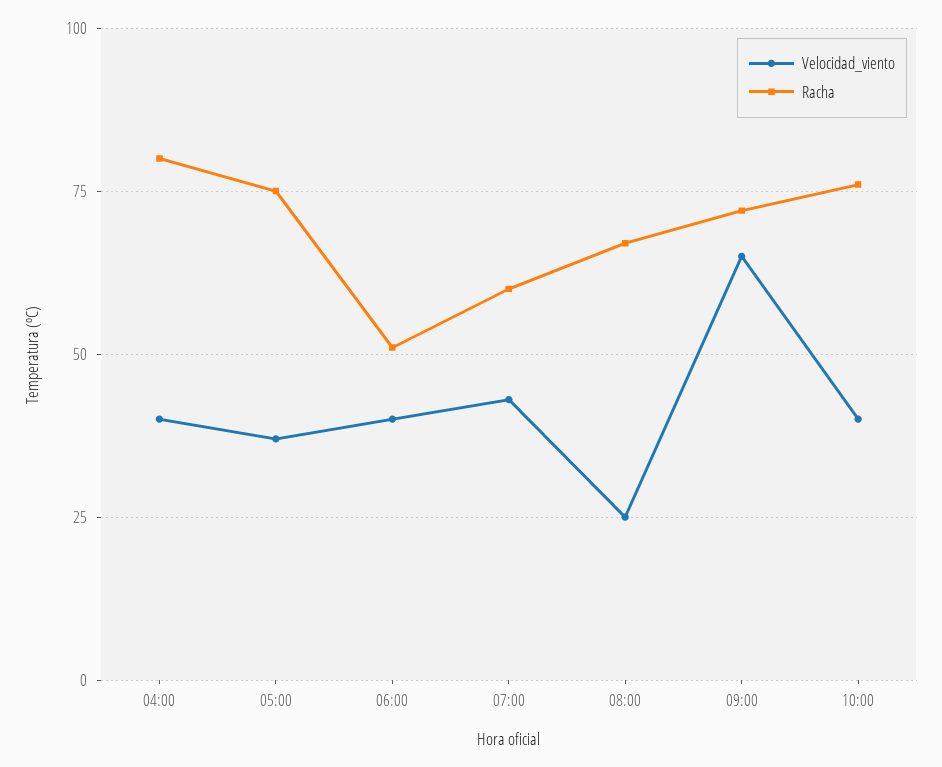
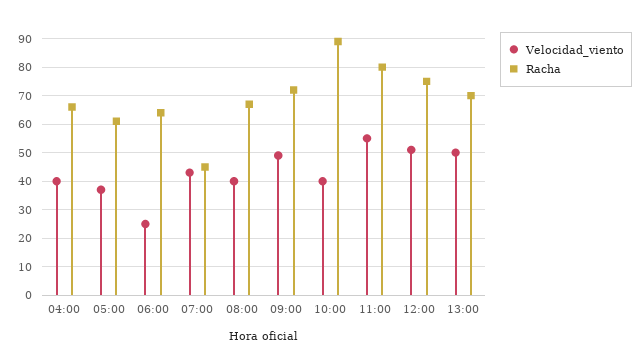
Racha, 04:00: 80 -> 65
Racha, 05:00: 75 -> 60
Velocidad_viento, 06:00: 40 -> 25
Racha, 06:00: 50 -> 65
Racha, 07:00: 60 -> 45
Velocidad_viento, 08:00: 25 -> 40
Velocidad_viento, 09:00: 65 -> 50
Racha, 10:00: 75 -> 90
Velocidad_viento, 11:00: none -> 55
Racha, 11:00: none -> 80
Velocidad_viento, 12:00: none -> 50
Racha, 12:00: none -> 75
Velocidad_viento, 13:00: none -> 50
Racha, 13:00: none -> 70

